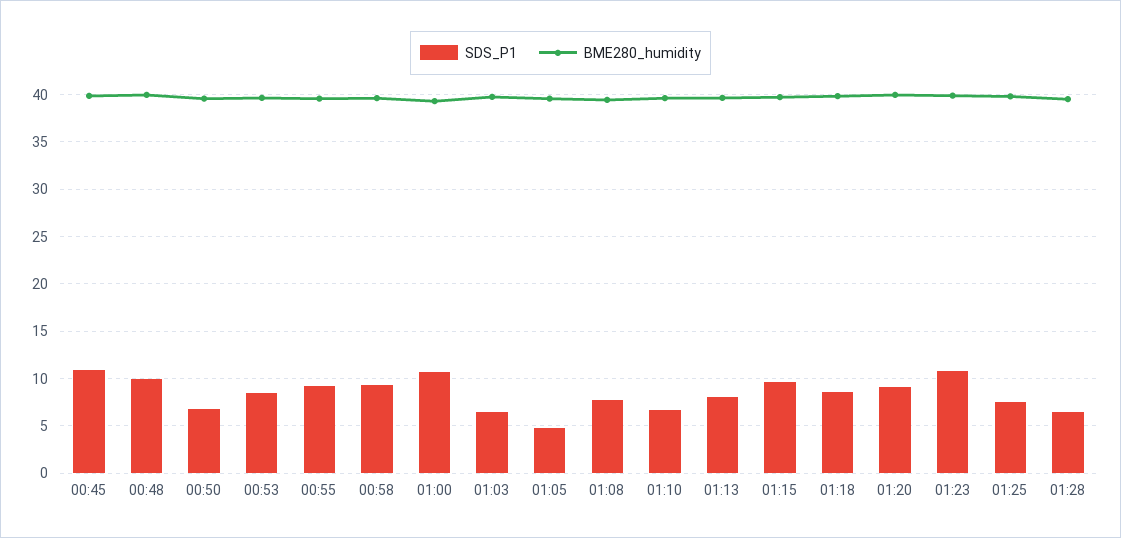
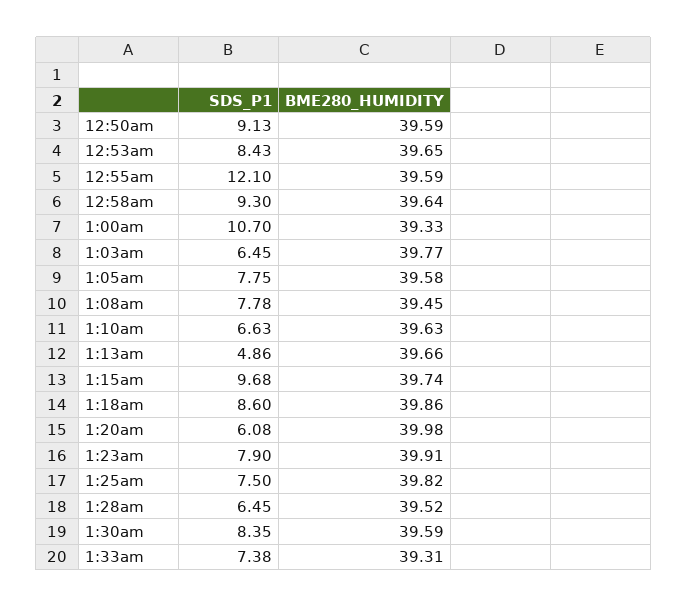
SDS_P1, 00:45: 11 -> none
BME280_humidity, 00:45: 40 -> none
SDS_P1, 00:48: 10 -> none
BME280_humidity, 00:48: 40 -> none
SDS_P1, 00:50: 7 -> 9.13
SDS_P1, 00:55: 9 -> 12.1
SDS_P1, 01:05: 5 -> 7.75
SDS_P1, 01:13: 8 -> 4.86
SDS_P1, 01:20: 9 -> 6.08
SDS_P1, 01:23: 11 -> 7.9
SDS_P1, 1:30am: none -> 8.35
BME280_humidity, 1:30am: none -> 39.59
SDS_P1, 1:33am: none -> 7.38
BME280_humidity, 1:33am: none -> 39.31

